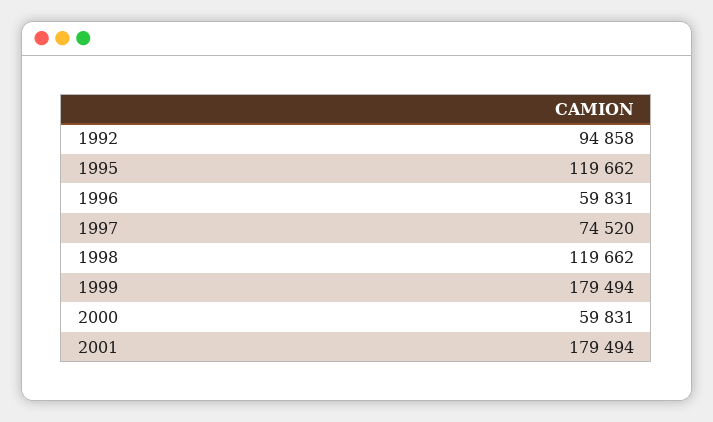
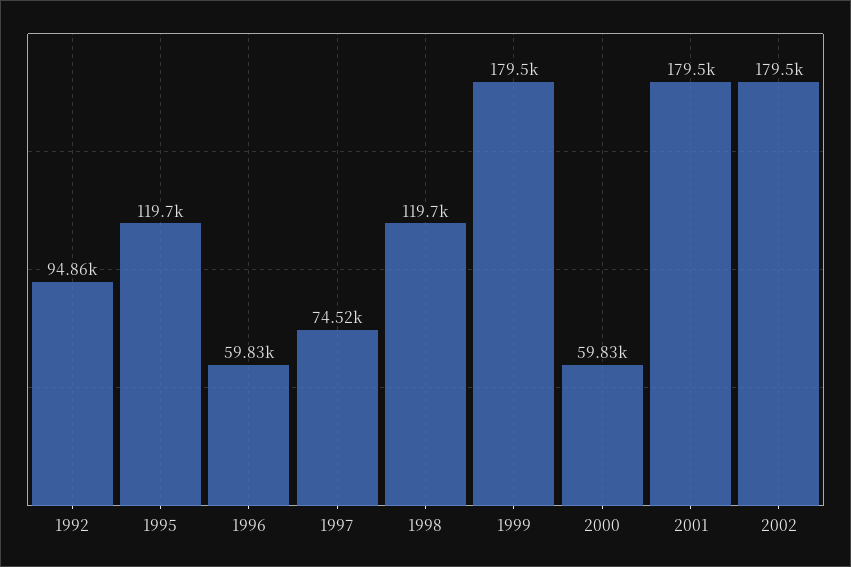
2002: none -> 179500

